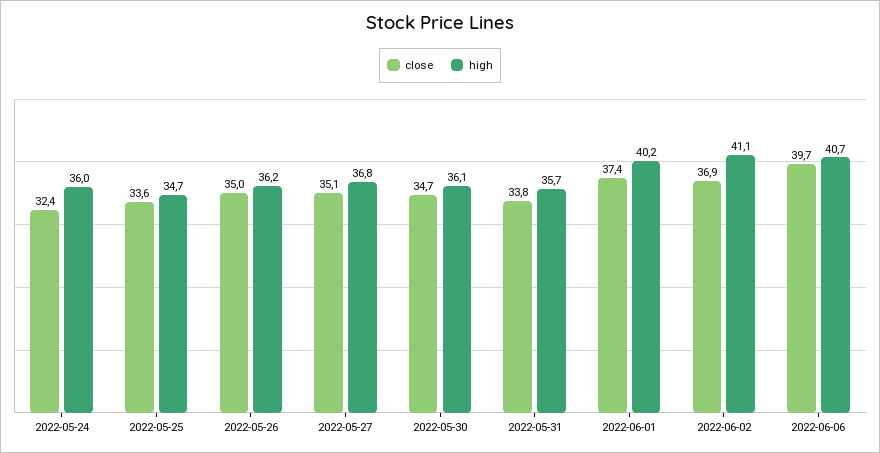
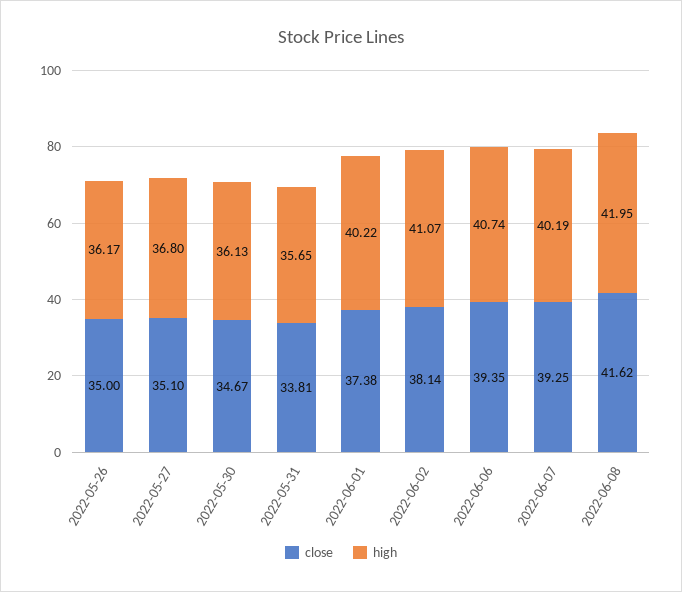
close, 2022-05-24: 32.4 -> none
high, 2022-05-24: 36 -> none
close, 2022-05-25: 33.6 -> none
high, 2022-05-25: 34.7 -> none
close, 2022-06-02: 36.9 -> 38.14
close, 2022-06-06: 39.7 -> 39.35
close, 2022-06-07: none -> 39.25
high, 2022-06-07: none -> 40.19
close, 2022-06-08: none -> 41.62
high, 2022-06-08: none -> 41.95

